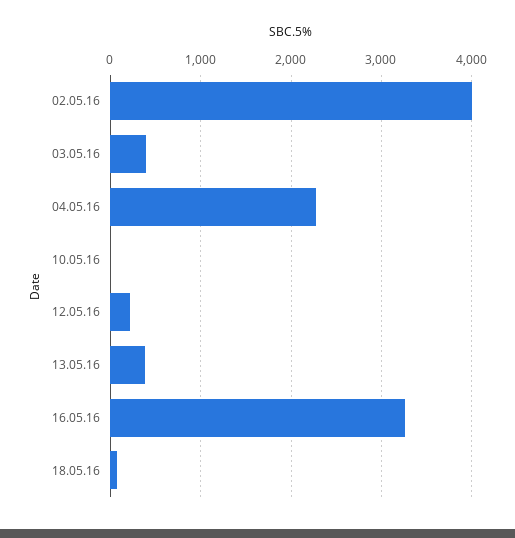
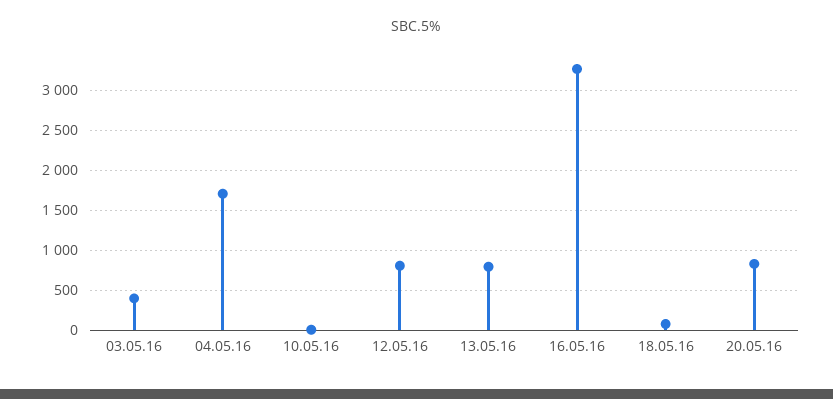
02.05.16: 4000 -> none
04.05.16: 2300 -> 1700
12.05.16: 200 -> 800
13.05.16: 400 -> 800
20.05.16: none -> 800

